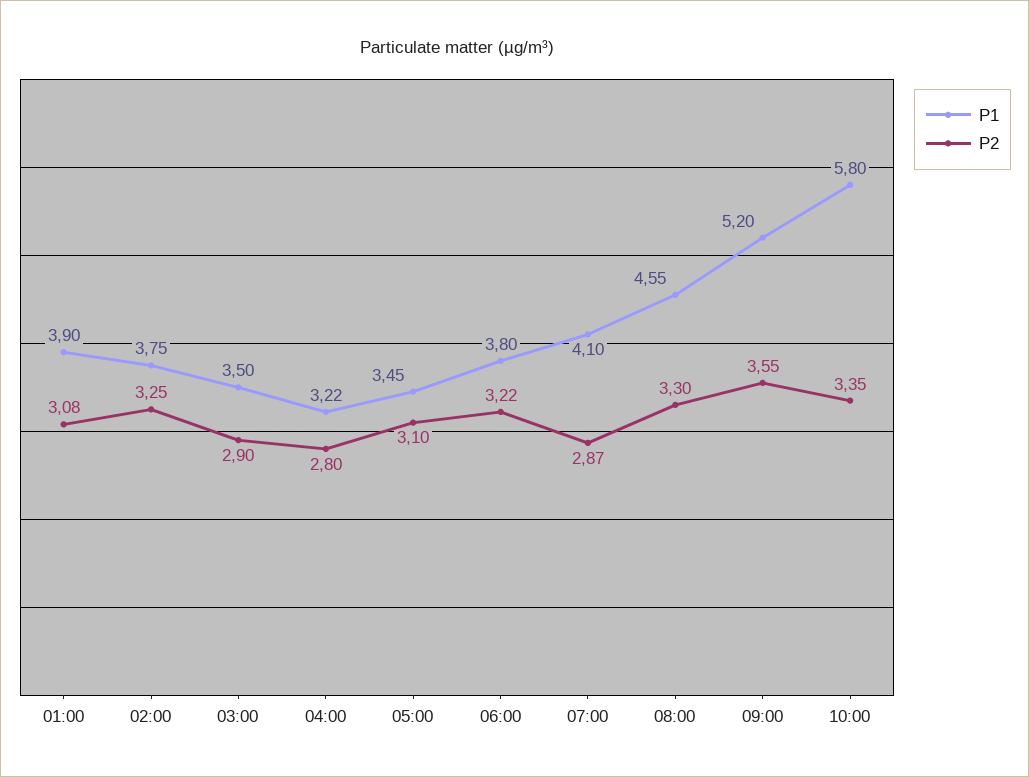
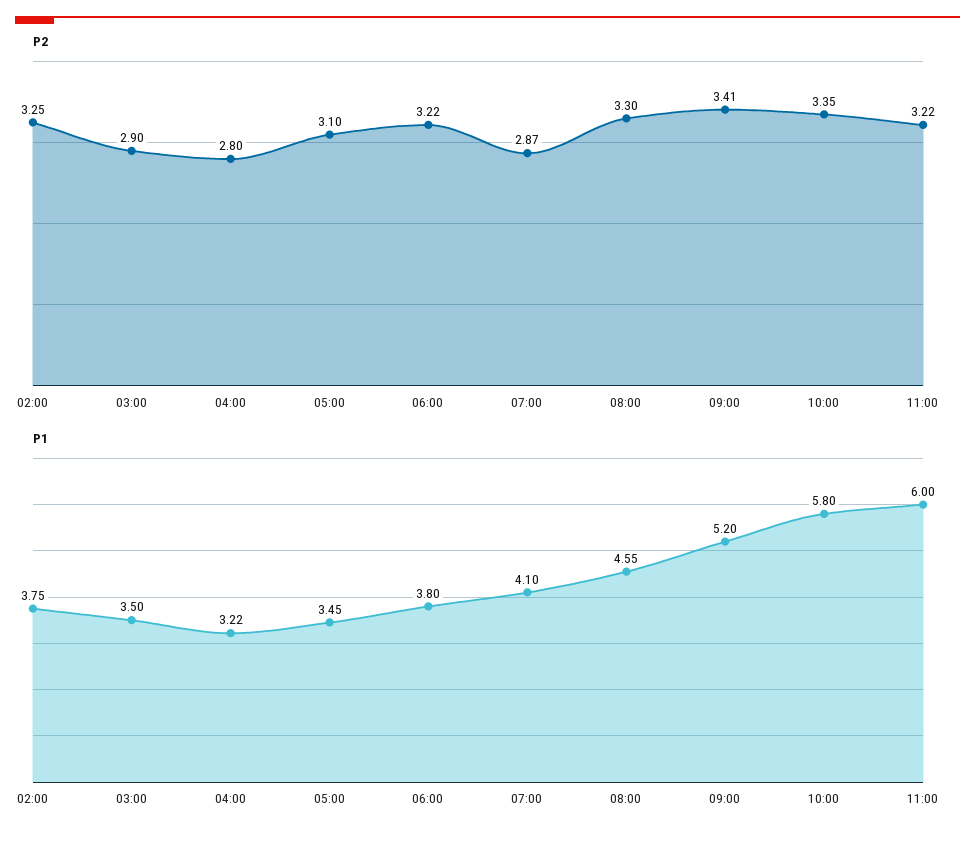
P1, 01:00: 3.9 -> none
P2, 01:00: 3.08 -> none
P2, 09:00: 3.55 -> 3.41
P2, 11:00: none -> 3.22
P1, 11:00: none -> 6

